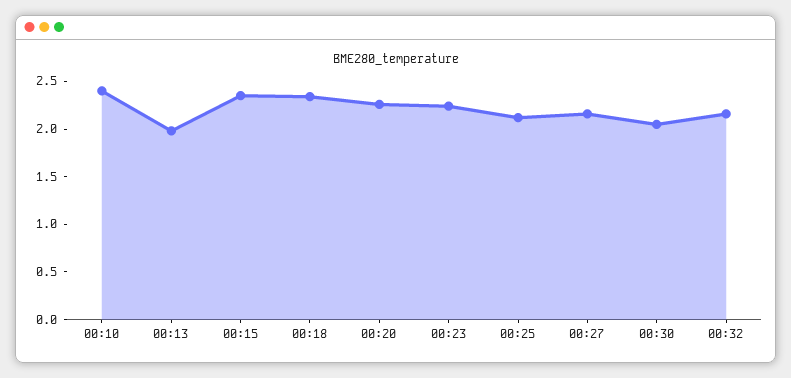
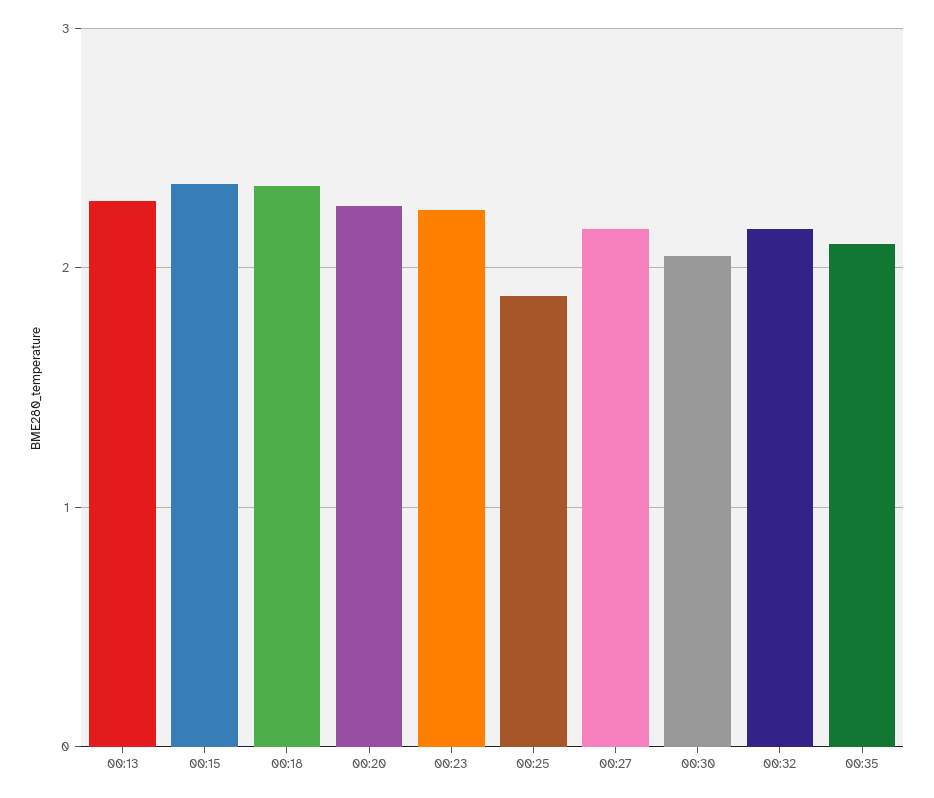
00:10: 2.4 -> none
00:13: 2 -> 2.3
00:25: 2.1 -> 1.9
00:35: none -> 2.1

